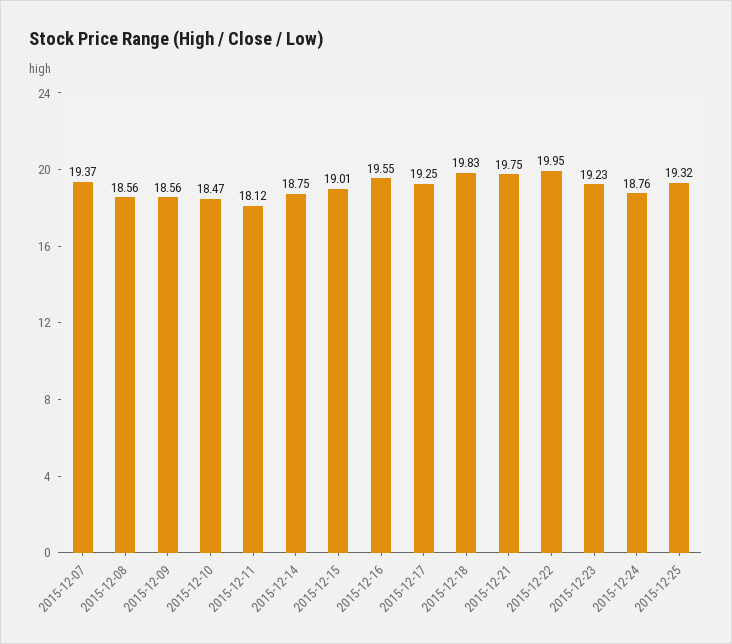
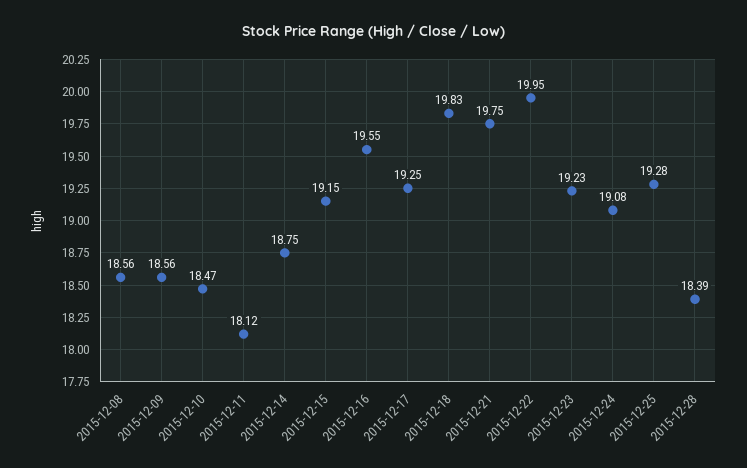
2015-12-07: 19.37 -> none
2015-12-15: 19.01 -> 19.15
2015-12-24: 18.76 -> 19.08
2015-12-25: 19.32 -> 19.28
2015-12-28: none -> 18.39

